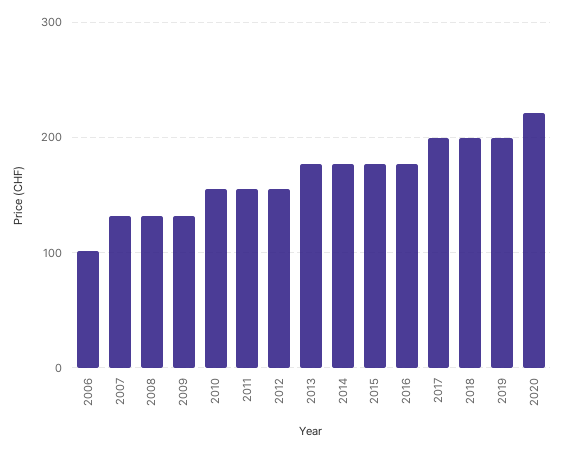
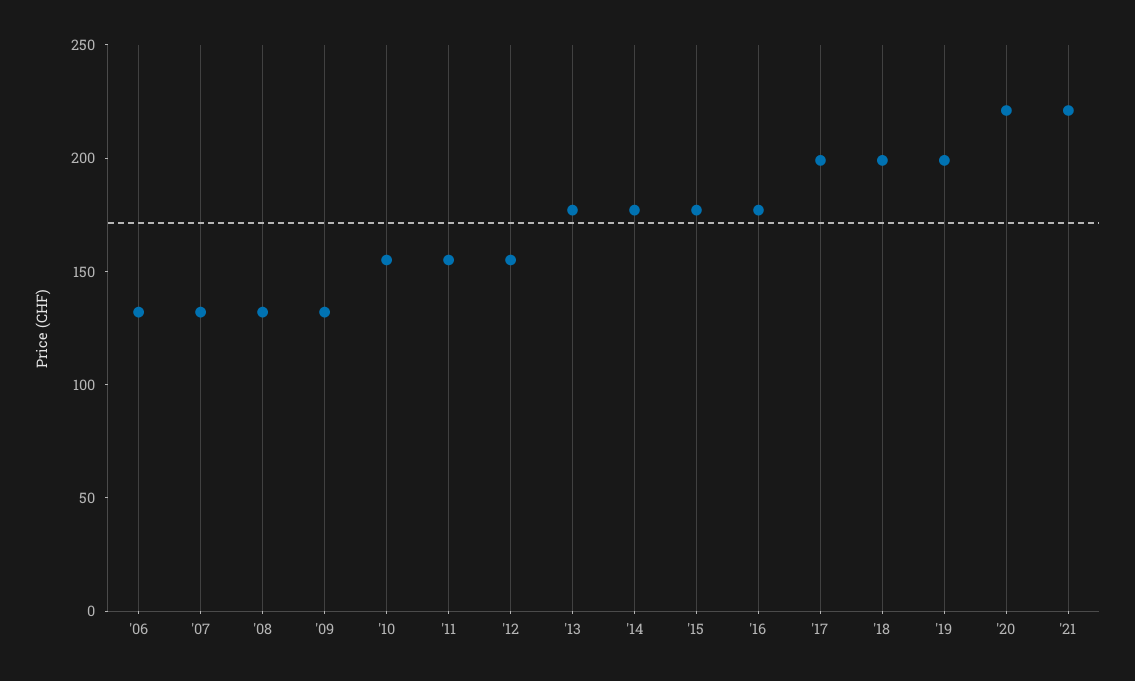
2006: 100 -> 130
'21: none -> 220

